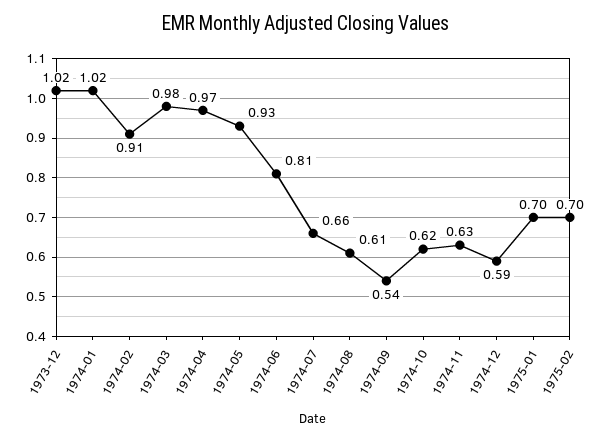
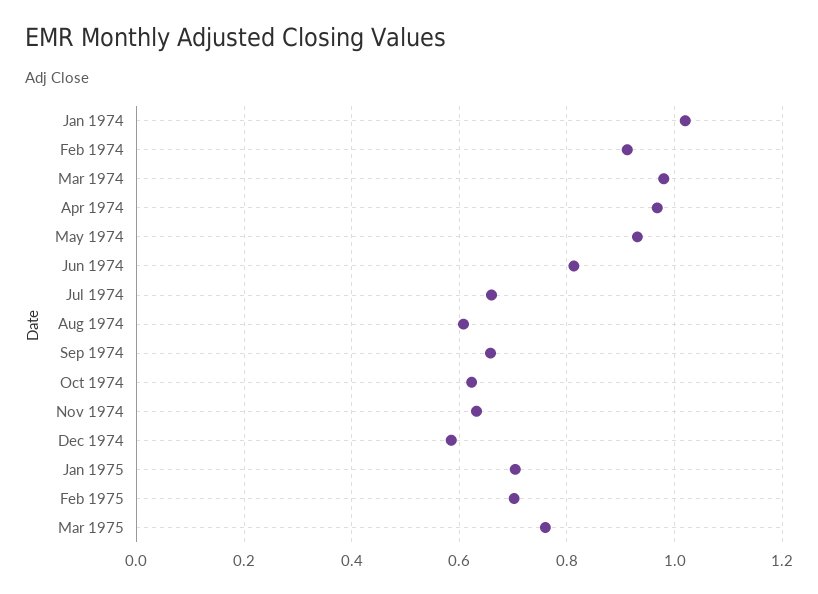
1973-12: 1.02 -> none
1974-09: 0.54 -> 0.66
Mar 1975: none -> 0.76

